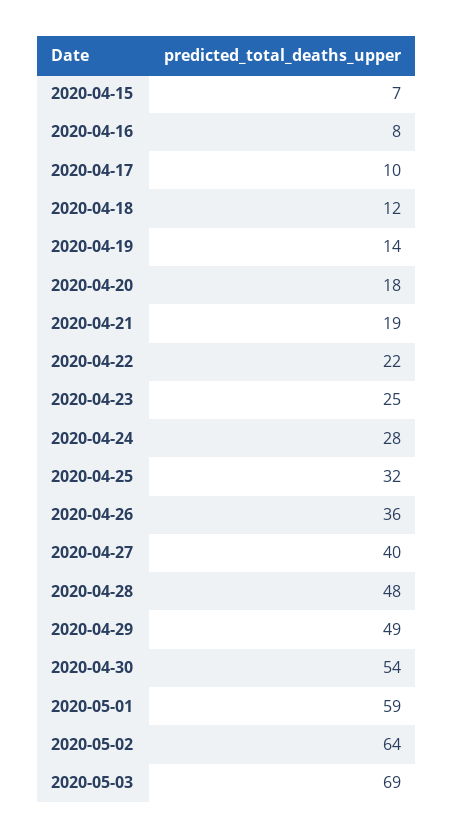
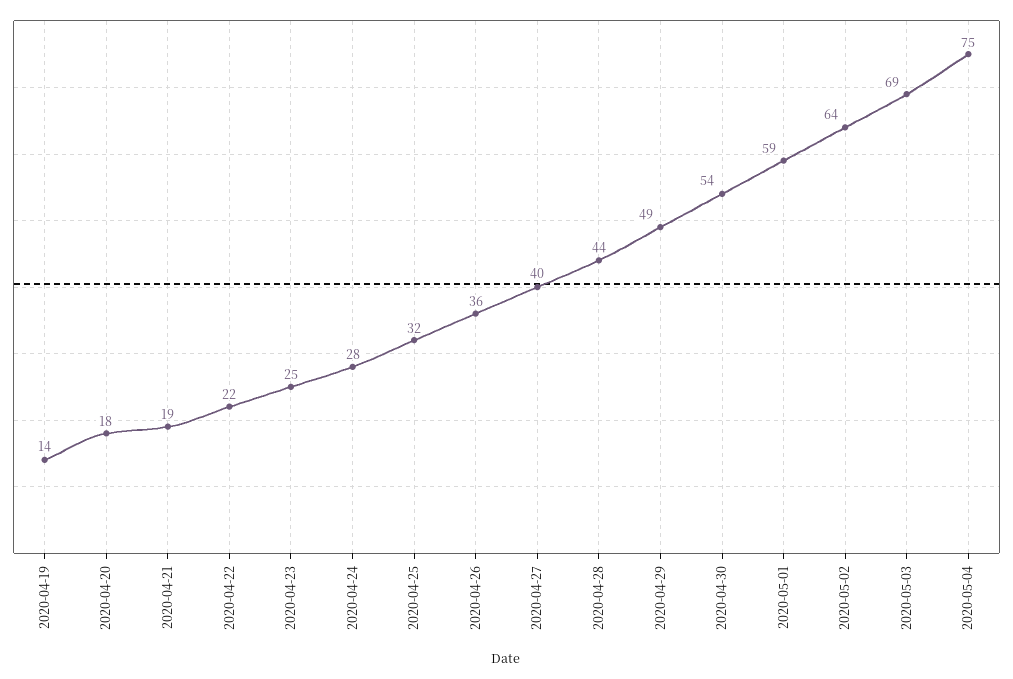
2020-04-15: 7 -> none
2020-04-16: 8 -> none
2020-04-17: 10 -> none
2020-04-18: 12 -> none
2020-04-28: 48 -> 44
2020-05-04: none -> 75

